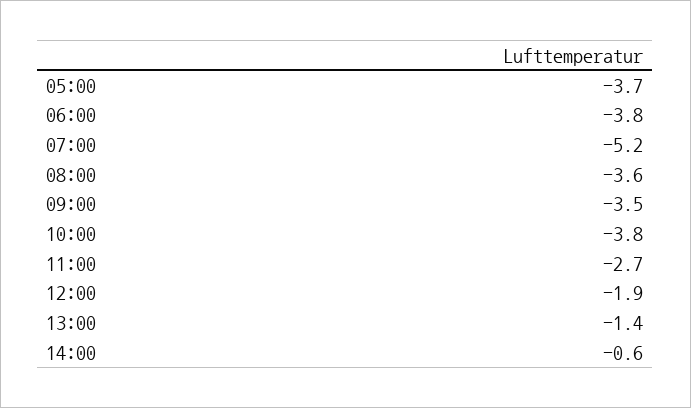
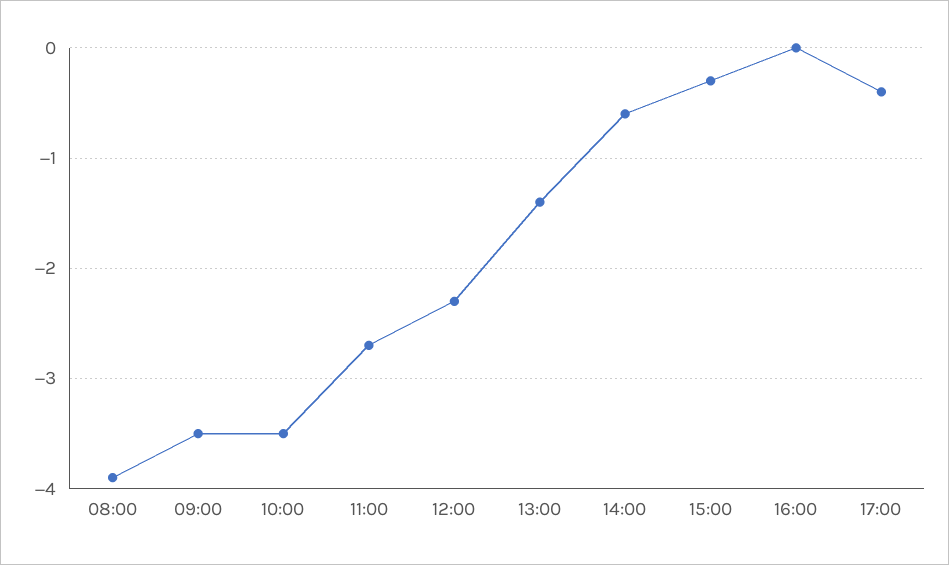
05:00: -3.7 -> none
06:00: -3.8 -> none
07:00: -5.2 -> none
08:00: -3.6 -> -3.9
10:00: -3.8 -> -3.5
12:00: -1.9 -> -2.3
15:00: none -> -0.3
16:00: none -> 0
17:00: none -> -0.4

